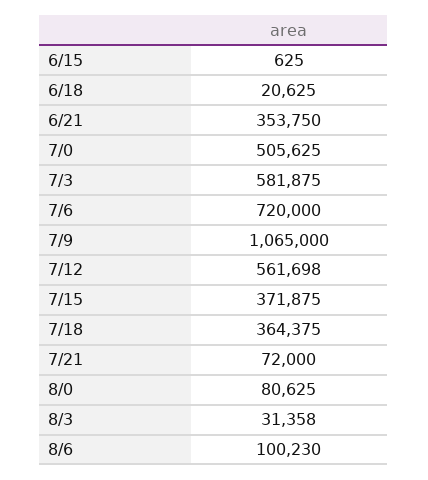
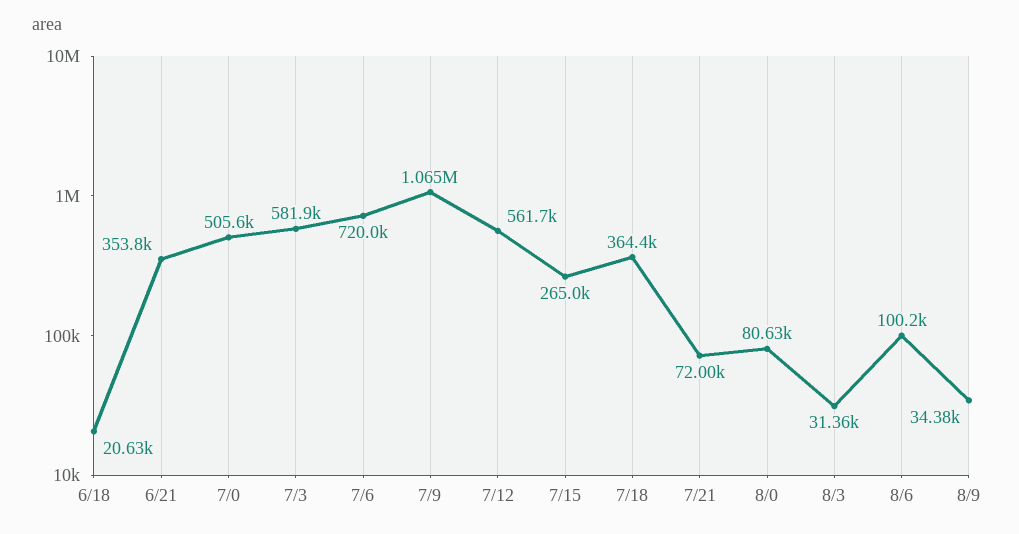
6/15: 625 -> none
7/15: 371875 -> 265000
8/9: none -> 34380

